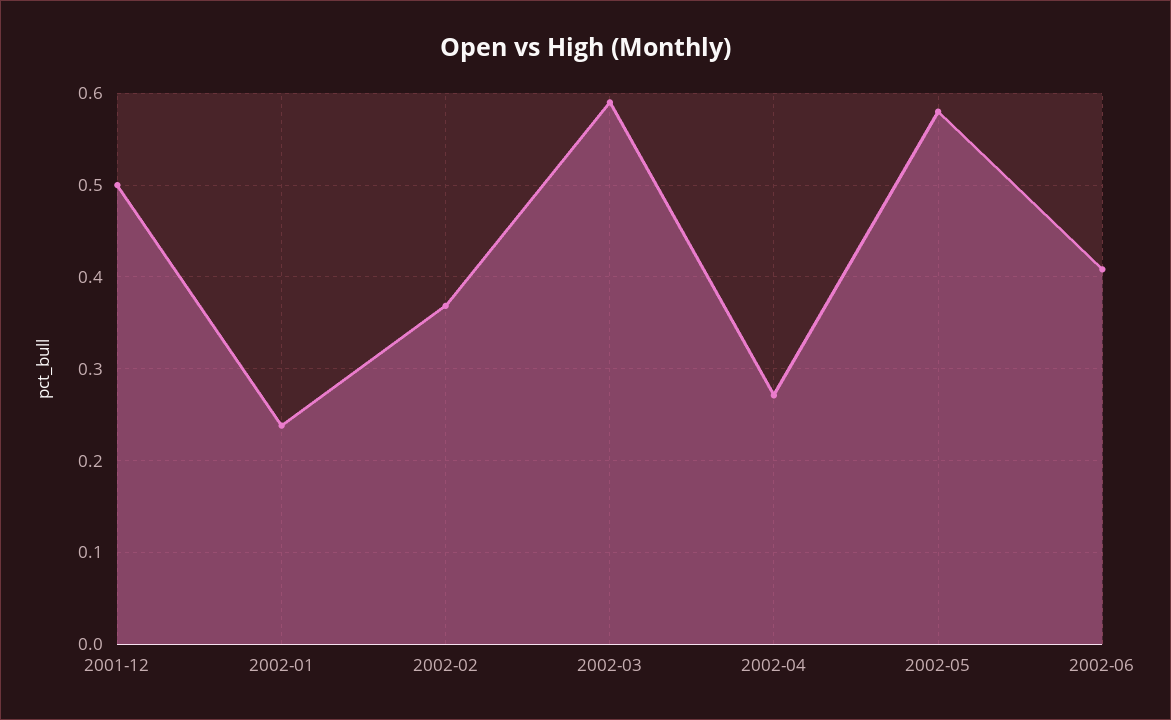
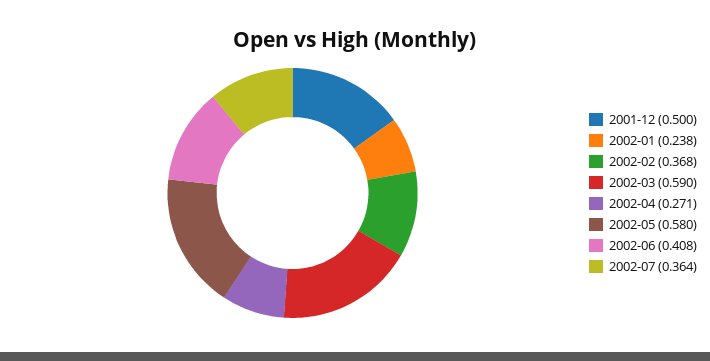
2002-07: none -> 0.364

